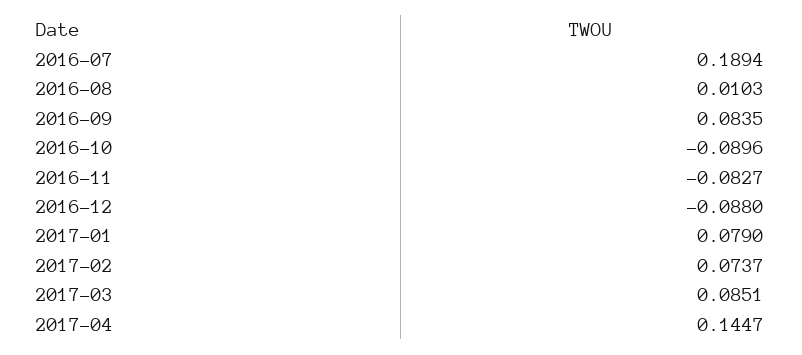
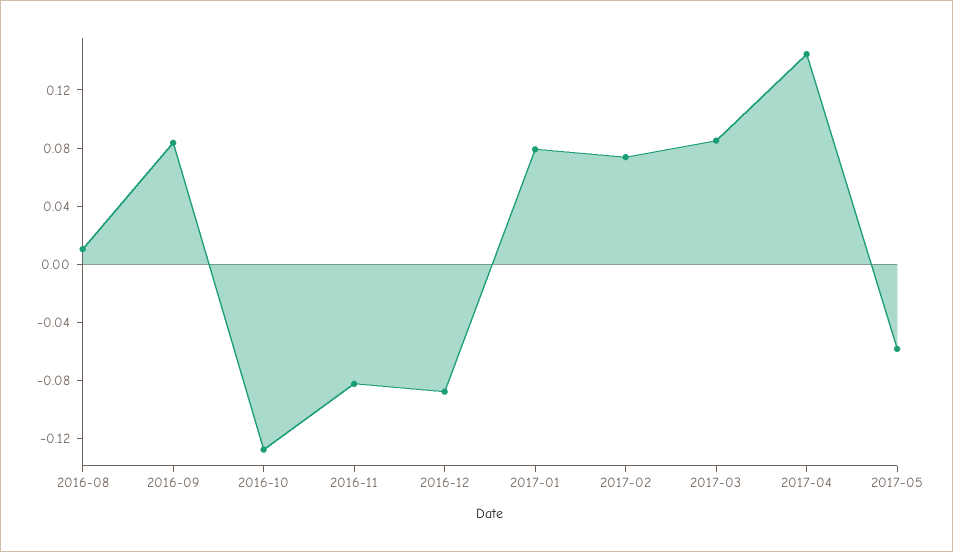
2016-07: 0.1894 -> none
2016-10: -0.0896 -> -0.13
2017-05: none -> -0.06

